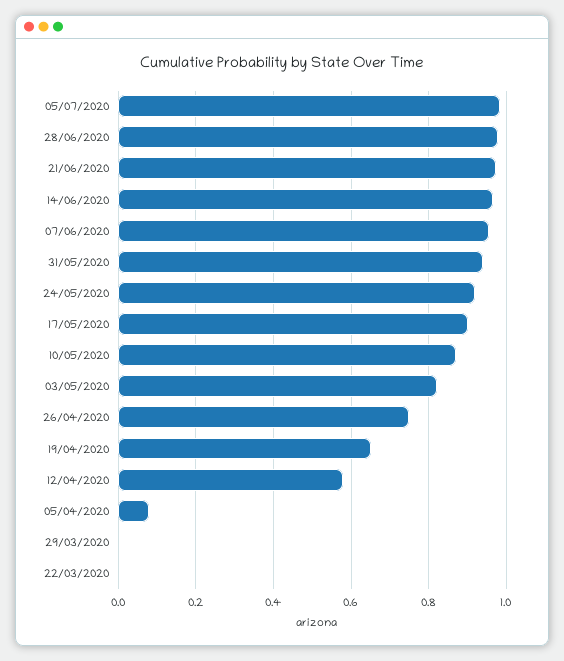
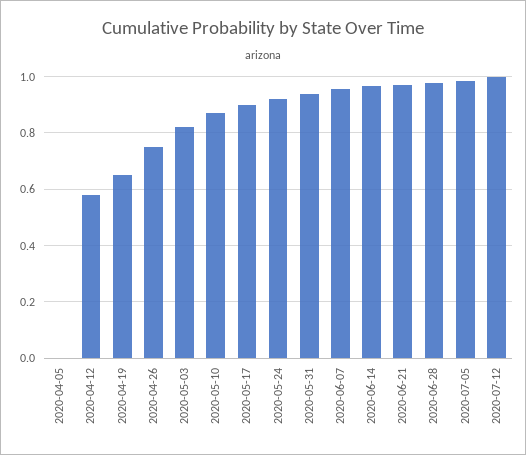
05/04/2020: 0.08 -> 0
29/03/2020: 0 -> none
22/03/2020: 0 -> none
2020-07-12: none -> 1

